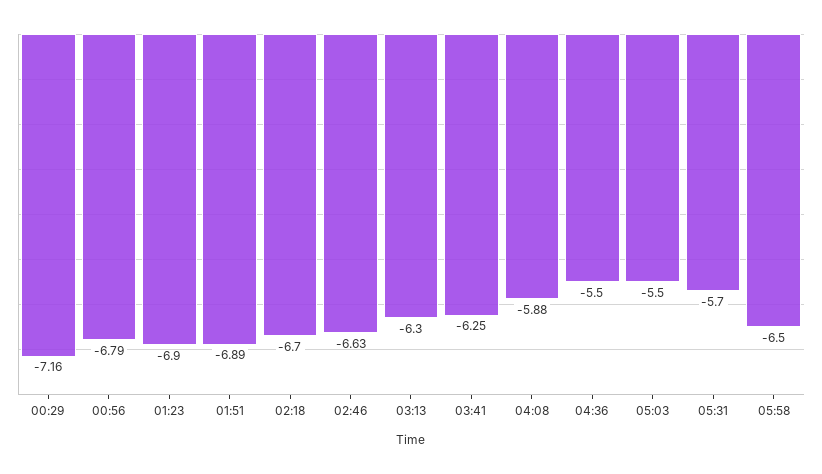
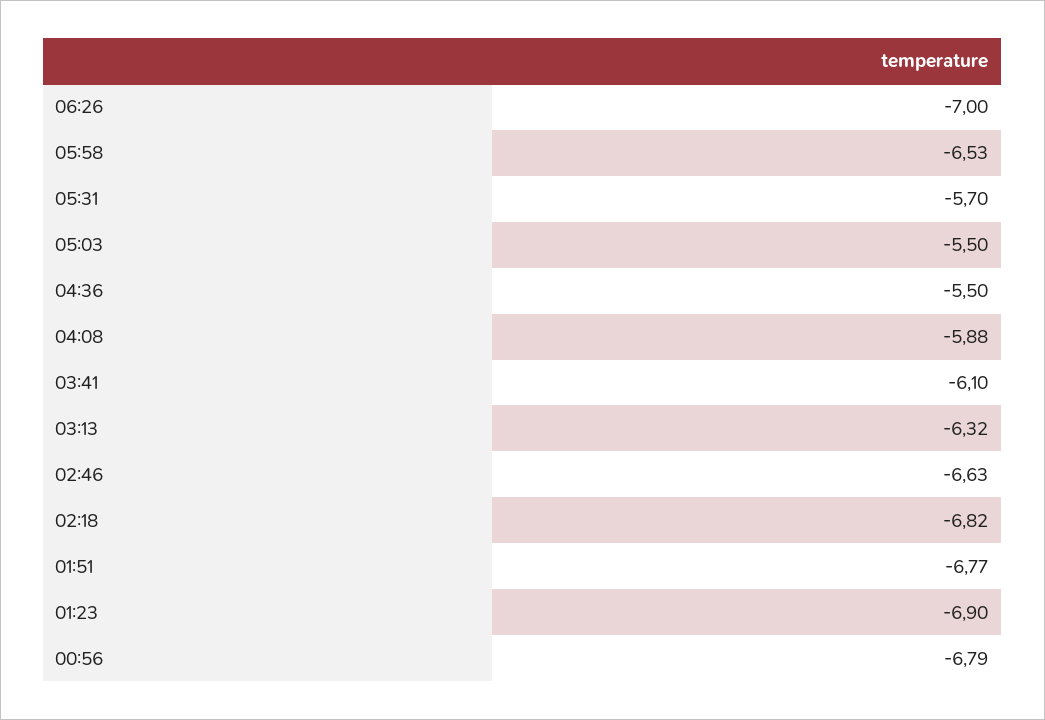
00:29: -7.16 -> none
01:51: -6.89 -> -6.77
02:18: -6.7 -> -6.82
03:13: -6.3 -> -6.32
03:41: -6.25 -> -6.1
05:58: -6.5 -> -6.53
06:26: none -> -7

